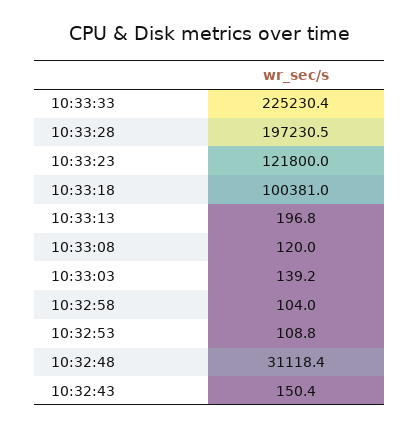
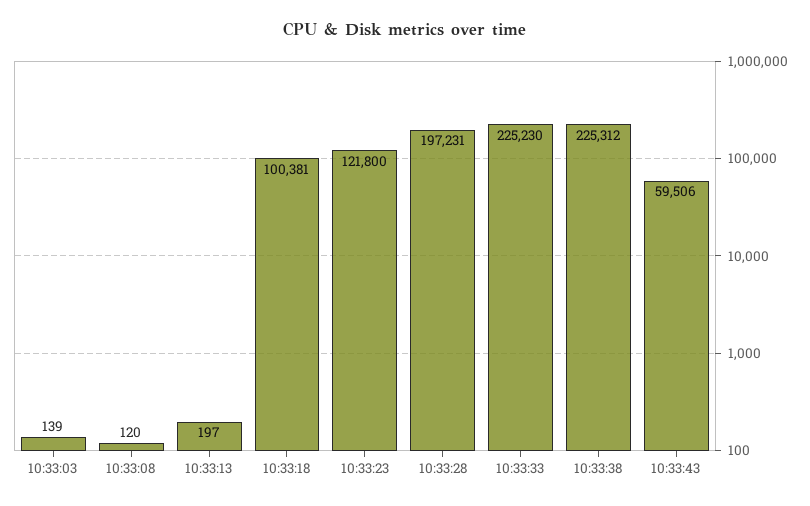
10:32:58: 104 -> none
10:32:53: 108.8 -> none
10:32:48: 31118.4 -> none
10:32:43: 150.4 -> none
10:33:38: none -> 225312
10:33:43: none -> 59506

